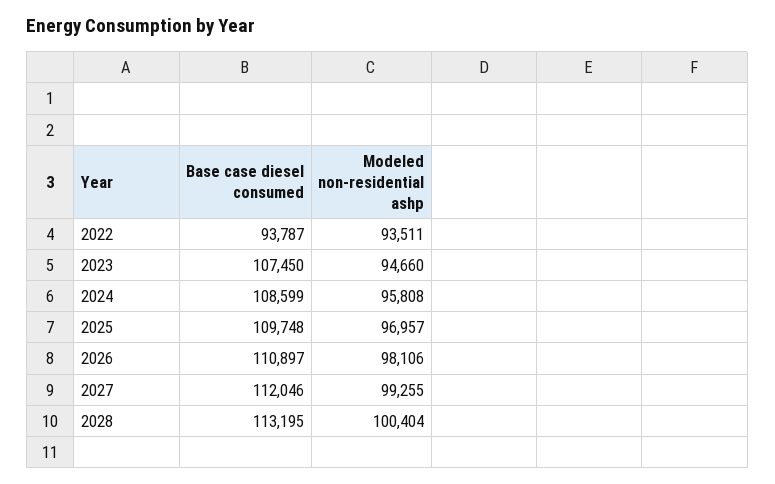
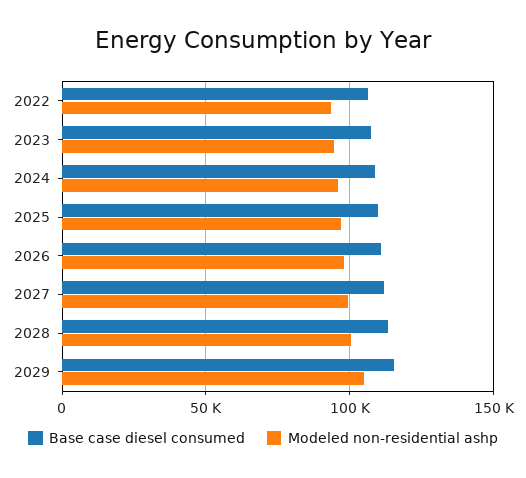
Base case diesel consumed, 2022: 93787 -> 105000
Base case diesel consumed, 2029: none -> 115000
Modeled non-residential ashp, 2029: none -> 105000

